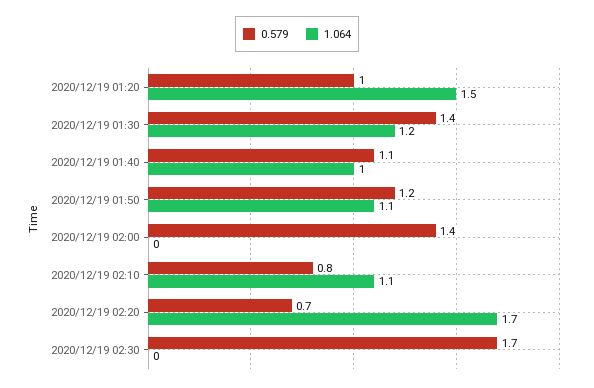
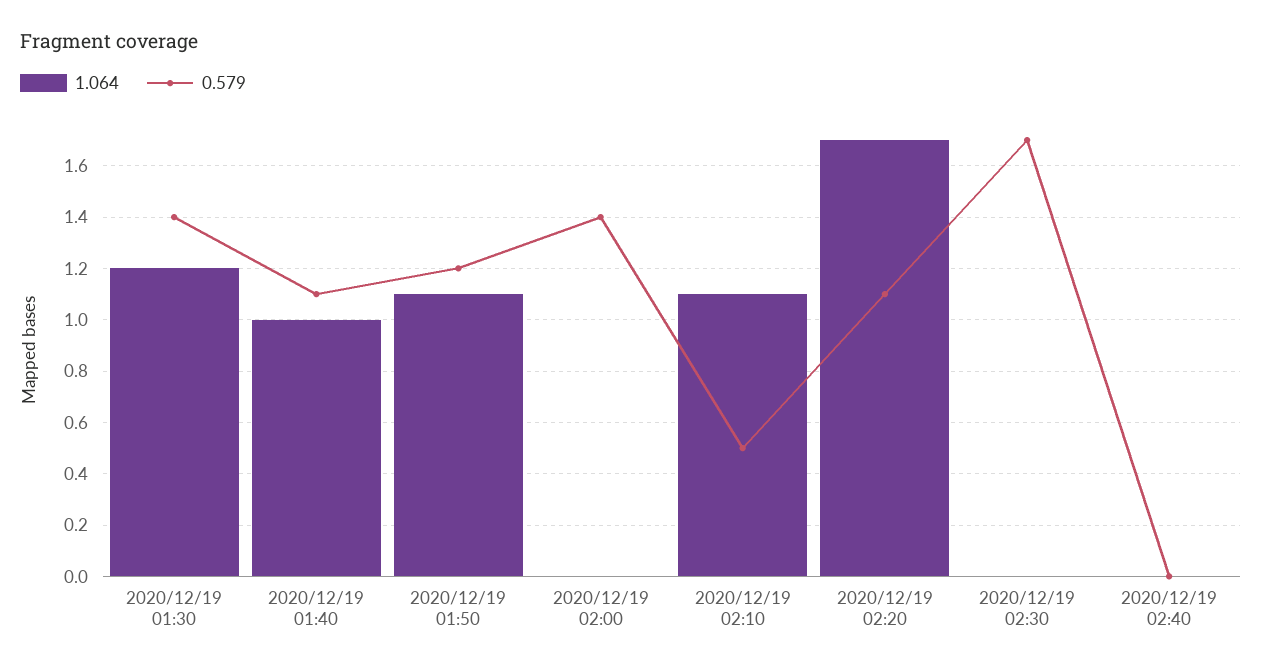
0.579, 2020/12/19 01:20: 1 -> none
1.064, 2020/12/19 01:20: 1.5 -> none
0.579, 2020/12/19 02:10: 0.8 -> 0.5
0.579, 2020/12/19 02:20: 0.7 -> 1.1
1.064, 2020/12/19 02:40: none -> 0
0.579, 2020/12/19 02:40: none -> 0

